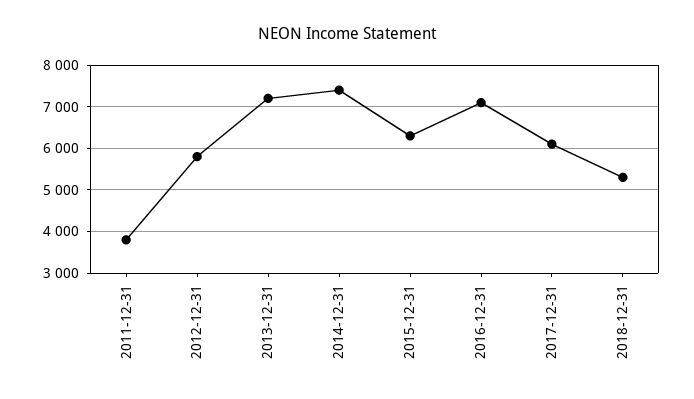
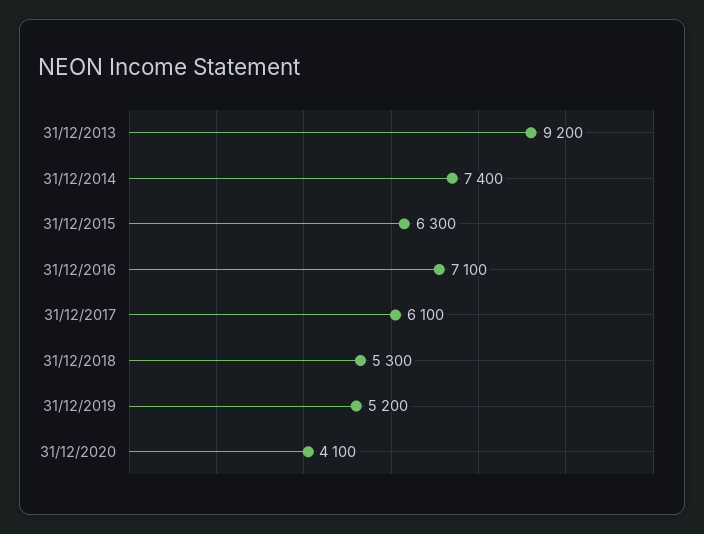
2011-12-31: 3800 -> none
2012-12-31: 5800 -> none
2013-12-31: 7200 -> 9200
31/12/2019: none -> 5200
31/12/2020: none -> 4100

